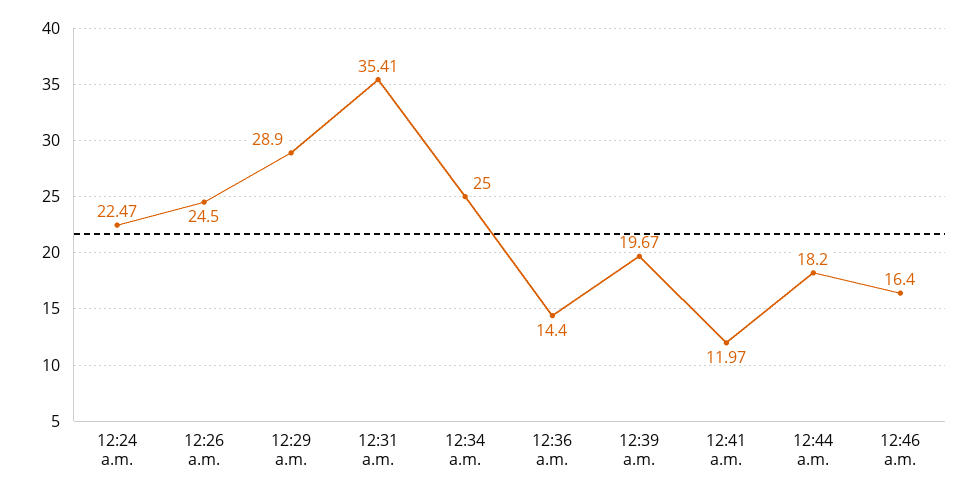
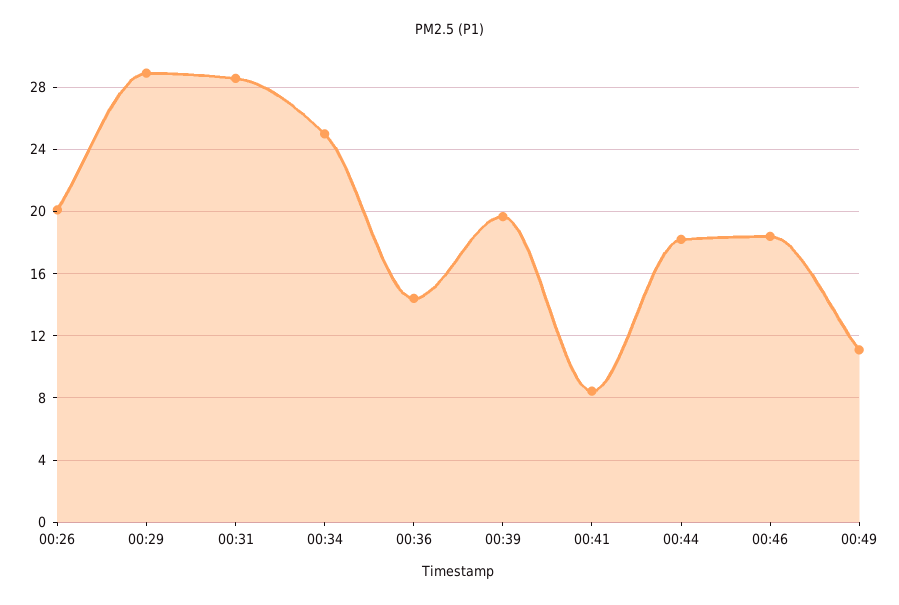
12:24 a.m.: 22.47 -> none
12:26 a.m.: 24.5 -> 20
12:31 a.m.: 35.41 -> 28.5
12:41 a.m.: 11.97 -> 8.5
12:46 a.m.: 16.4 -> 18.5
00:49: none -> 11

